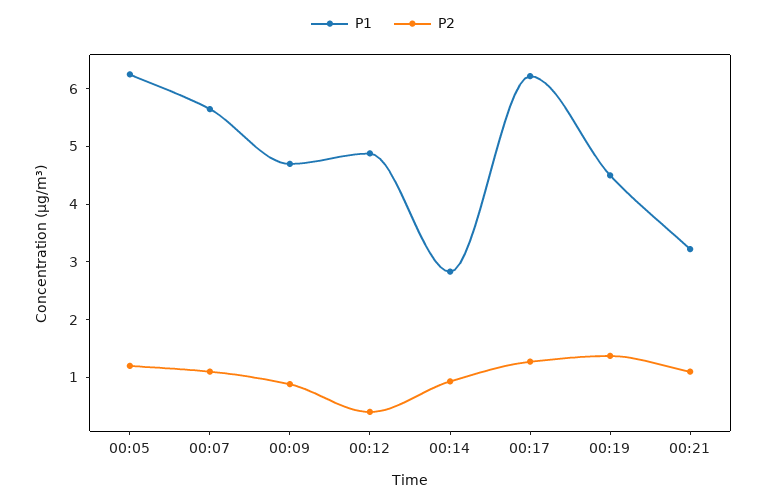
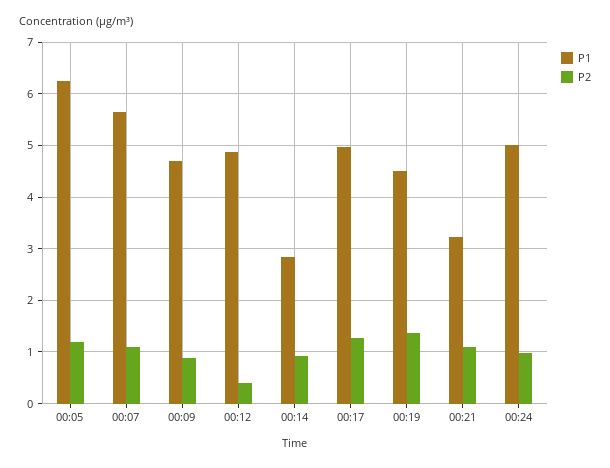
P1, 00:17: 6.2 -> 5
P1, 00:24: none -> 5
P2, 00:24: none -> 1

